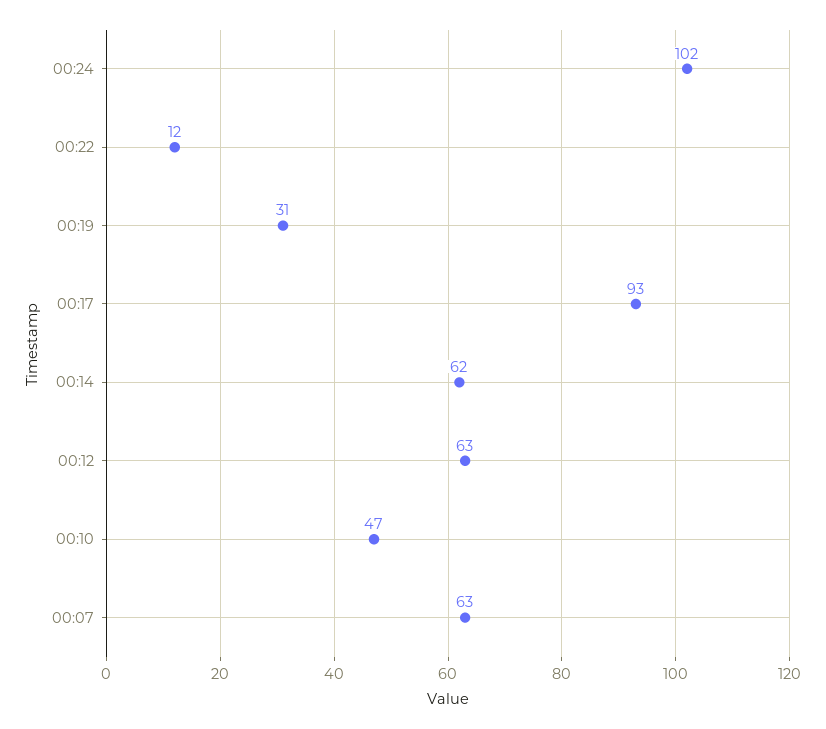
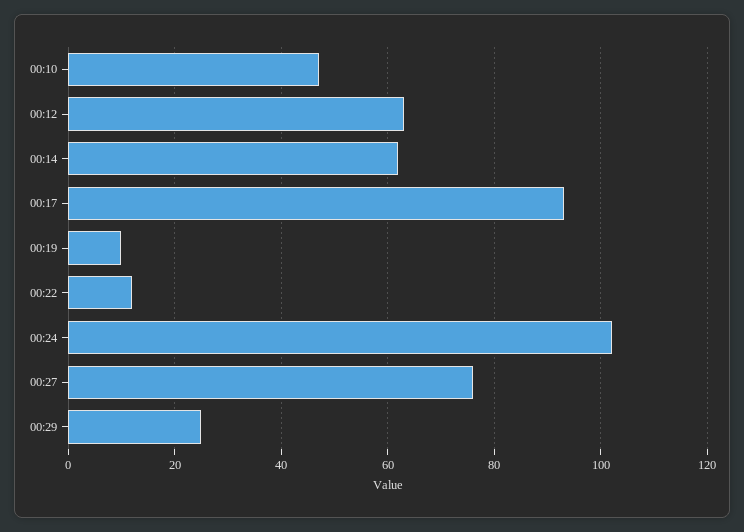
00:19: 31 -> 10
00:07: 63 -> none
00:27: none -> 75
00:29: none -> 25

